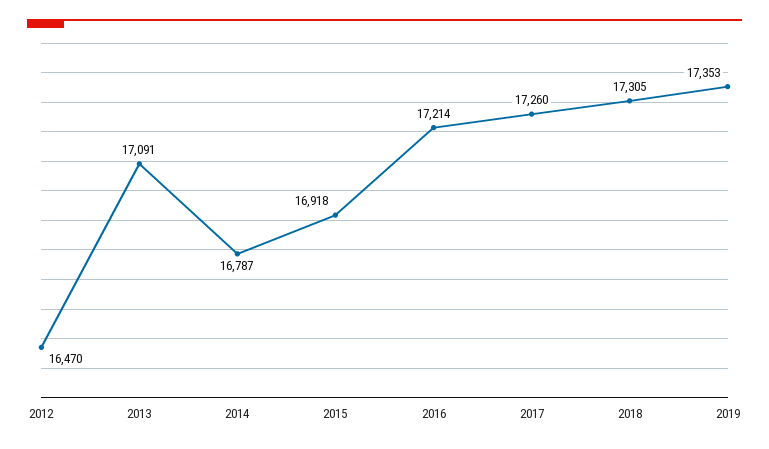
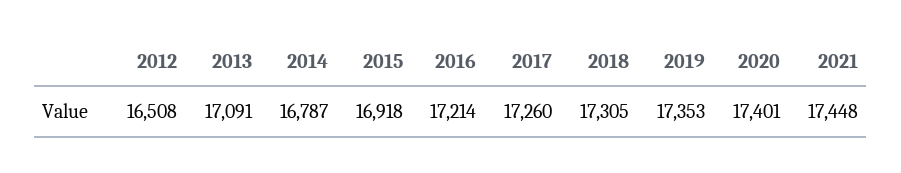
2012: 16470 -> 16508
2020: none -> 17401
2021: none -> 17448

